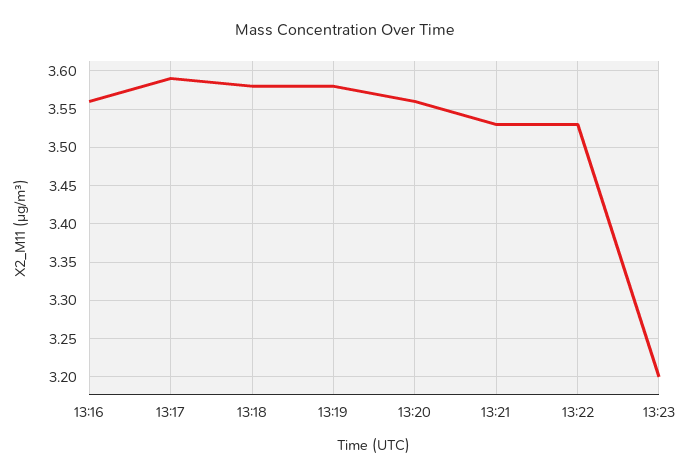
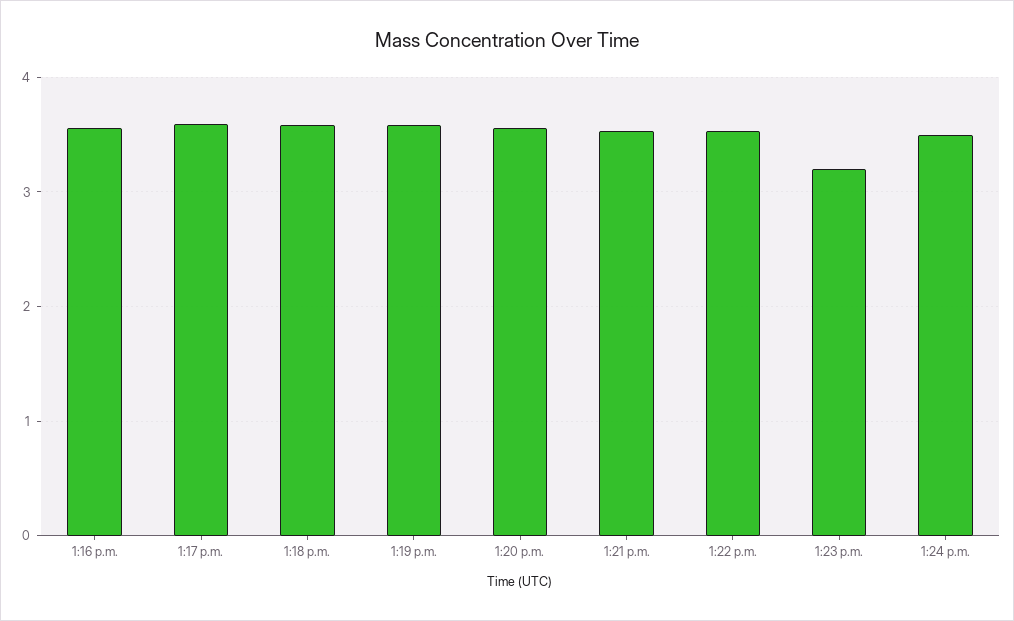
1:24 p.m.: none -> 3.5

